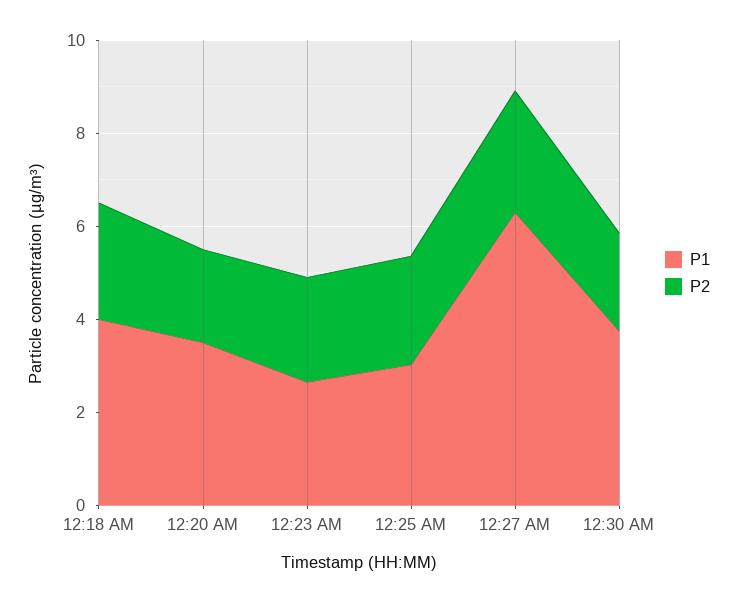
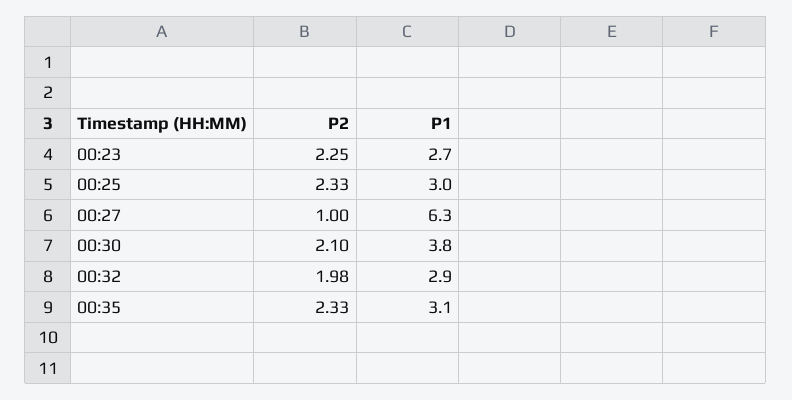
P1, 12:18 AM: 4 -> none
P2, 12:18 AM: 2.5 -> none
P1, 12:20 AM: 3.5 -> none
P2, 12:20 AM: 2 -> none
P2, 12:27 AM: 2.5 -> 1
P2, 00:32: none -> 1.98
P1, 00:32: none -> 2.9
P2, 00:35: none -> 2.33
P1, 00:35: none -> 3.1

